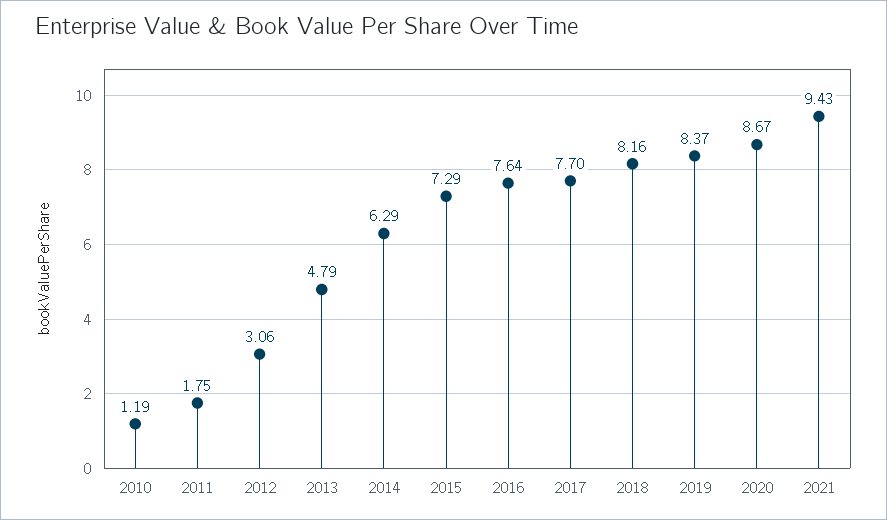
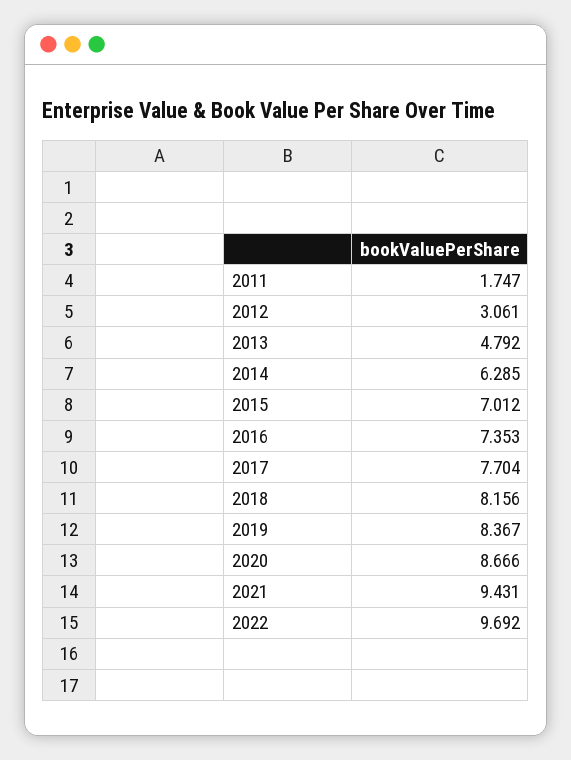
2010: 1.19 -> none
2015: 7.29 -> 7.012
2016: 7.64 -> 7.353
2022: none -> 9.692

